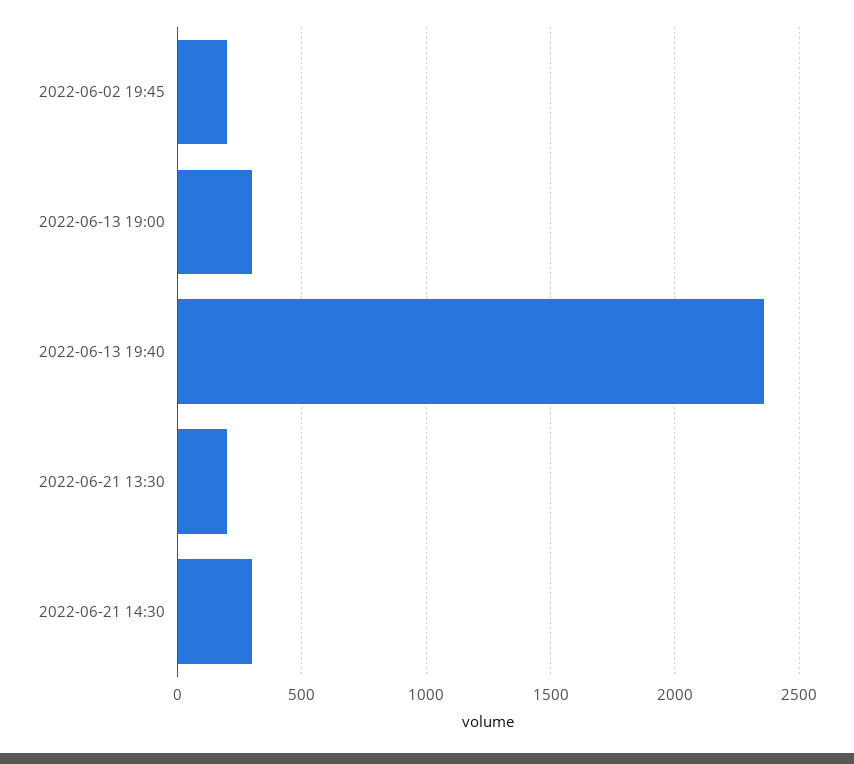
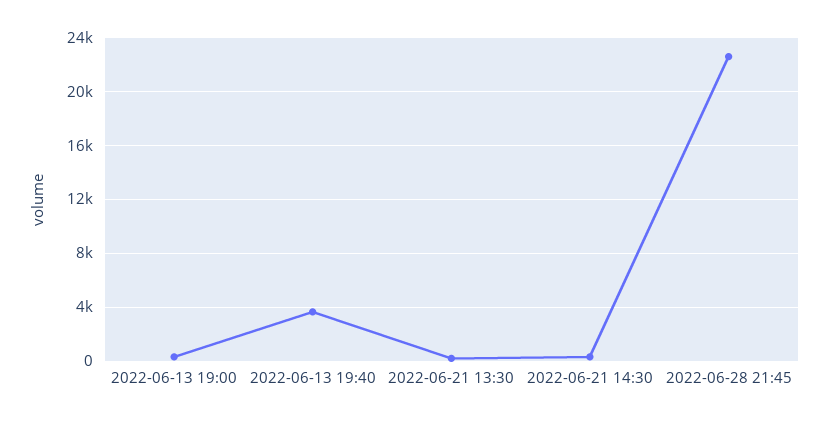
2022-06-02 19:45: 200 -> none
2022-06-13 19:40: 2350 -> 3500
2022-06-28 21:45: none -> 22500

